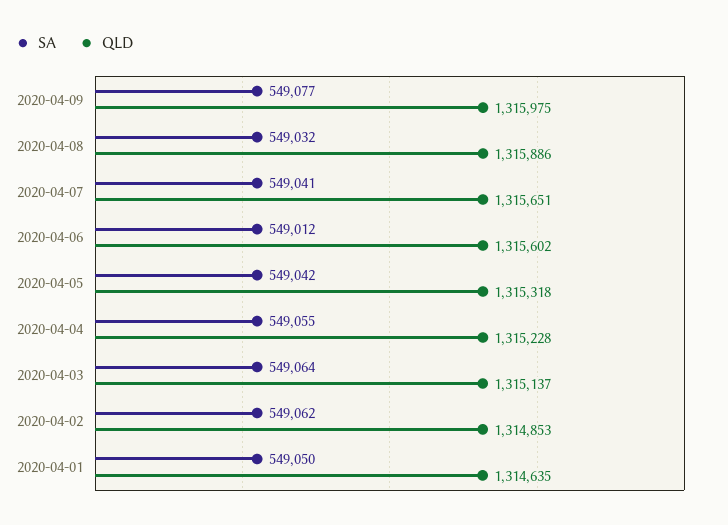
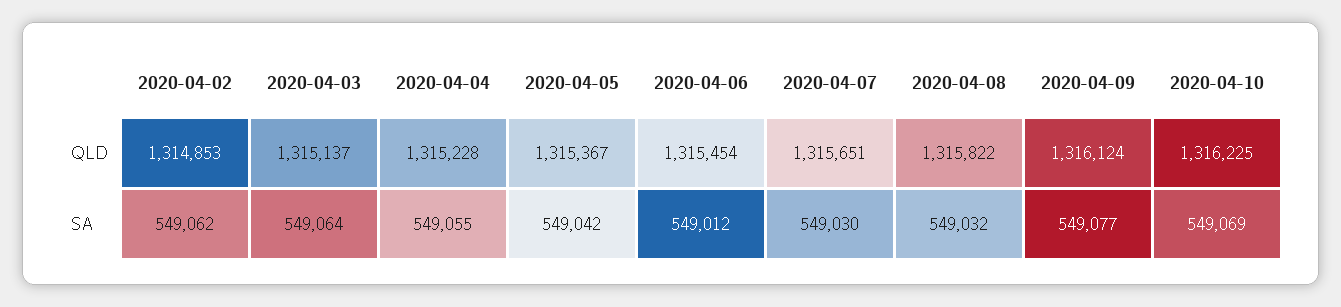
QLD, 2020-04-09: 1315975 -> 1316124
QLD, 2020-04-08: 1315886 -> 1315822
SA, 2020-04-07: 549041 -> 549030
QLD, 2020-04-06: 1315602 -> 1315454
QLD, 2020-04-05: 1315318 -> 1315367
SA, 2020-04-01: 549050 -> none
QLD, 2020-04-01: 1314635 -> none
QLD, 2020-04-10: none -> 1316225
SA, 2020-04-10: none -> 549069

